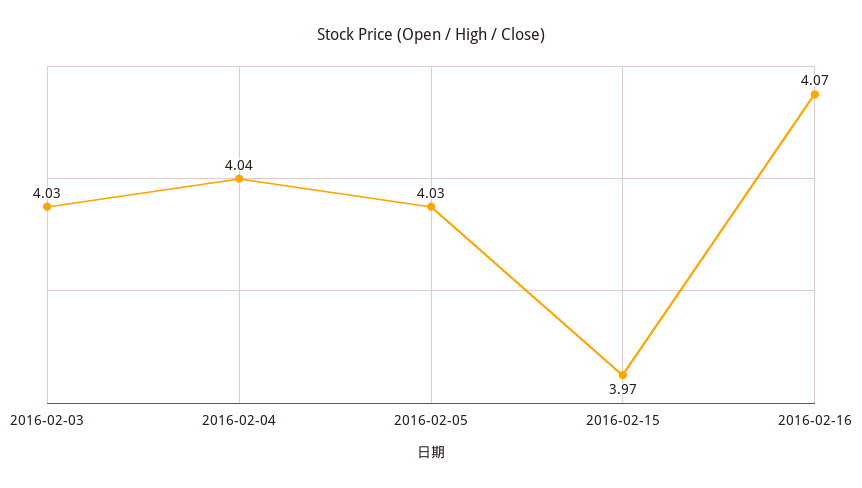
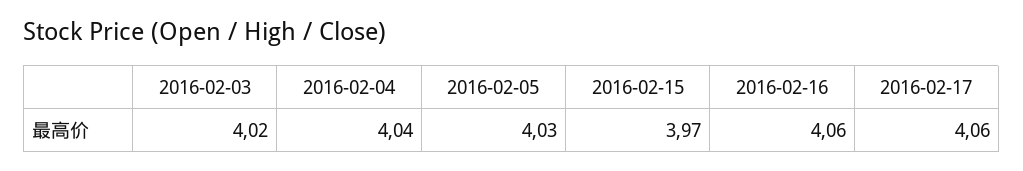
2016-02-03: 4.03 -> 4.02
2016-02-16: 4.07 -> 4.06
2016-02-17: none -> 4.06

